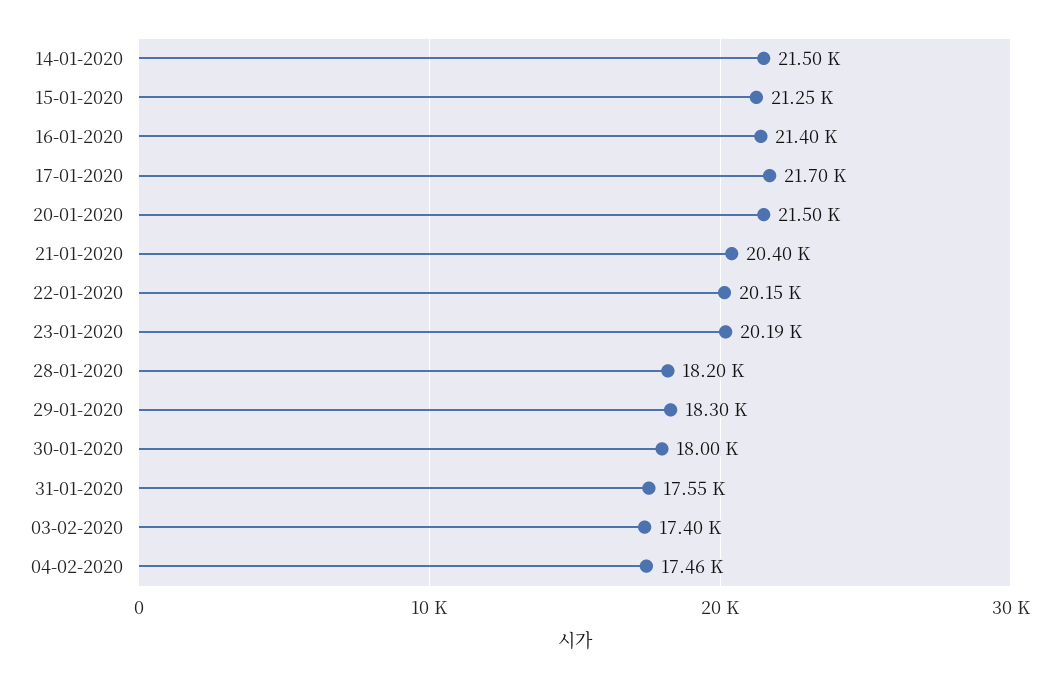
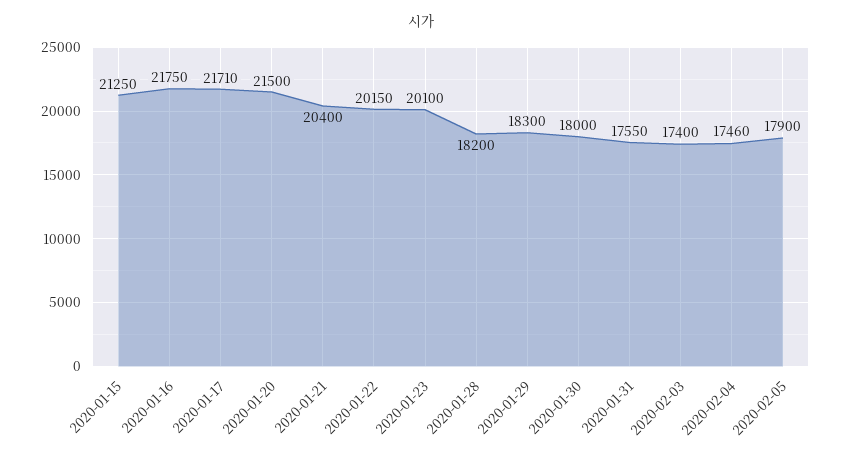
14-01-2020: 21500 -> none
16-01-2020: 21400 -> 21750
17-01-2020: 21700 -> 21710
23-01-2020: 20190 -> 20100
2020-02-05: none -> 17900

